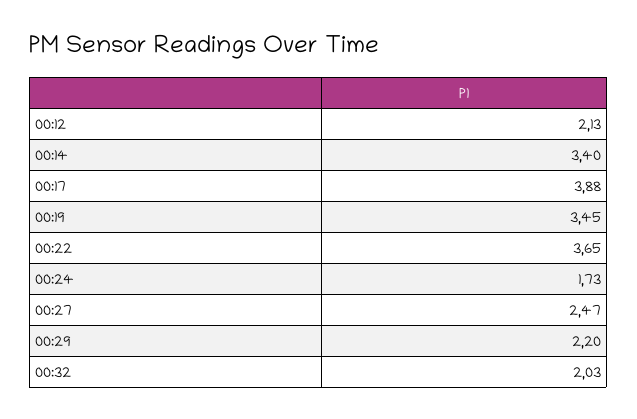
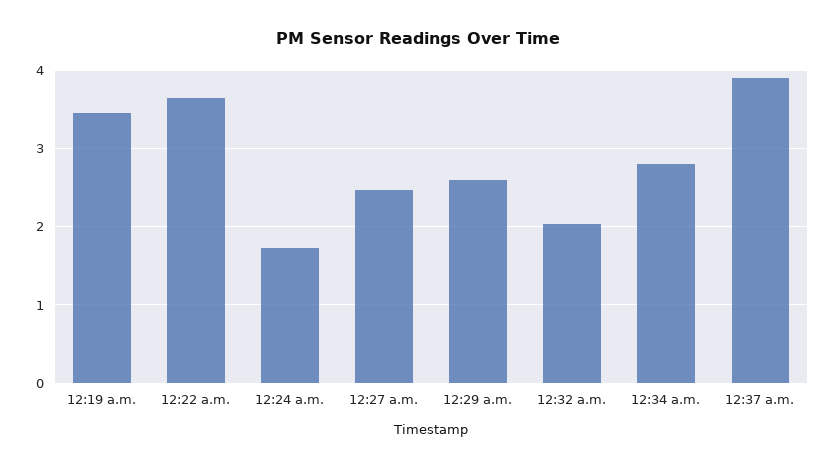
00:12: 2.13 -> none
00:14: 3.4 -> none
00:17: 3.88 -> none
00:29: 2.2 -> 2.6
12:34 a.m.: none -> 2.8
12:37 a.m.: none -> 3.9

